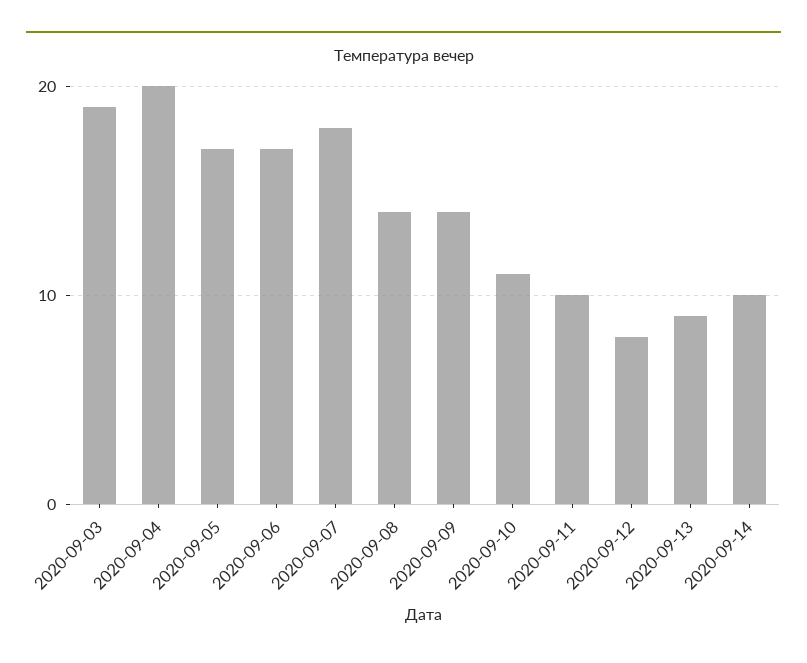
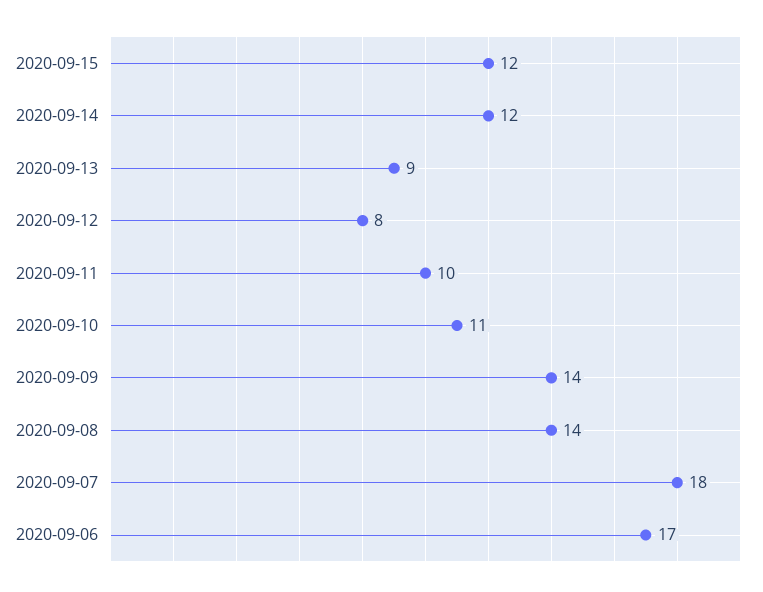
2020-09-03: 19 -> none
2020-09-04: 20 -> none
2020-09-05: 17 -> none
2020-09-14: 10 -> 12
2020-09-15: none -> 12

